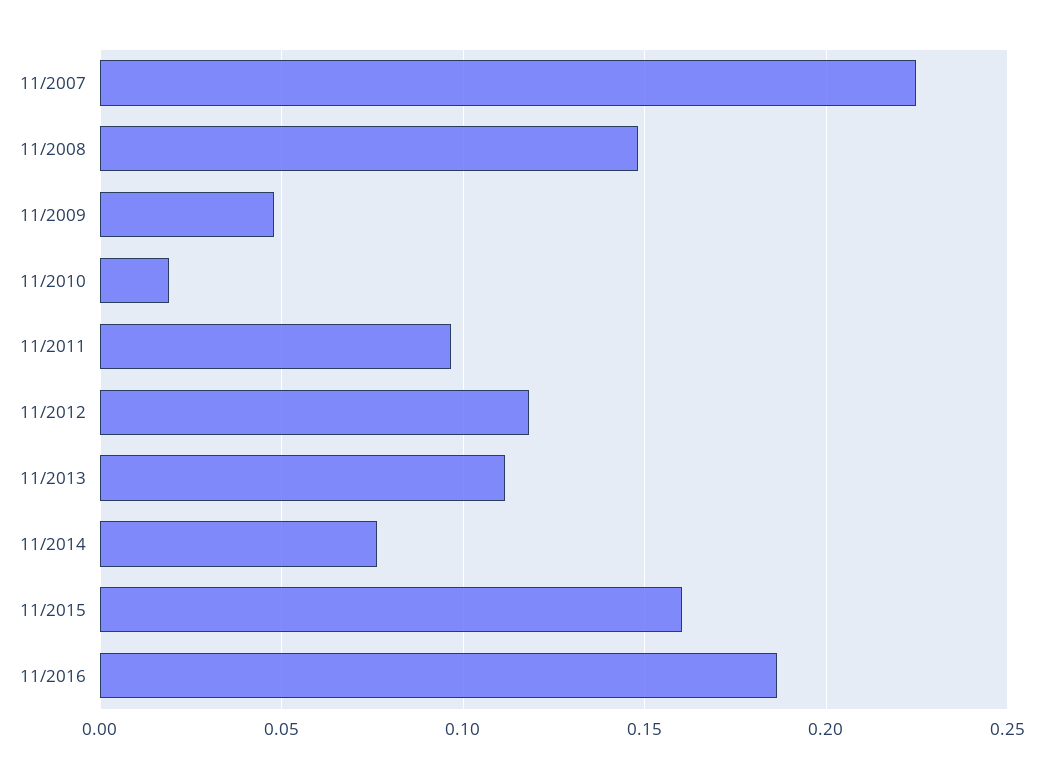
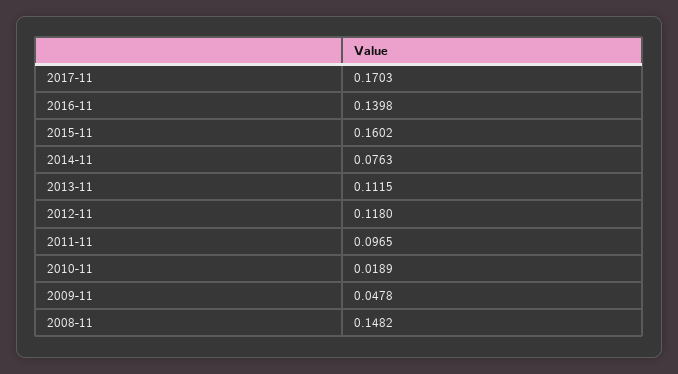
11/2007: 0.225 -> none
11/2016: 0.185 -> 0.1398
2017-11: none -> 0.1703

